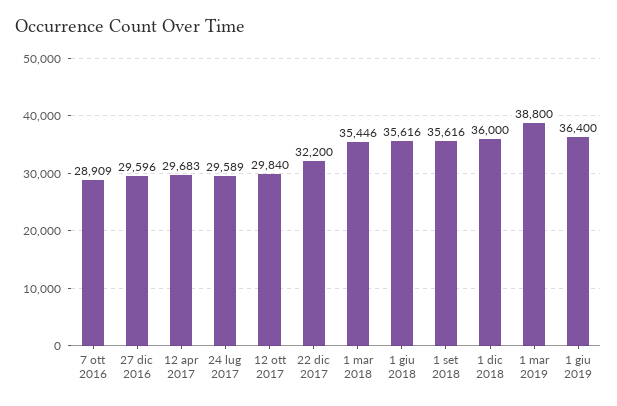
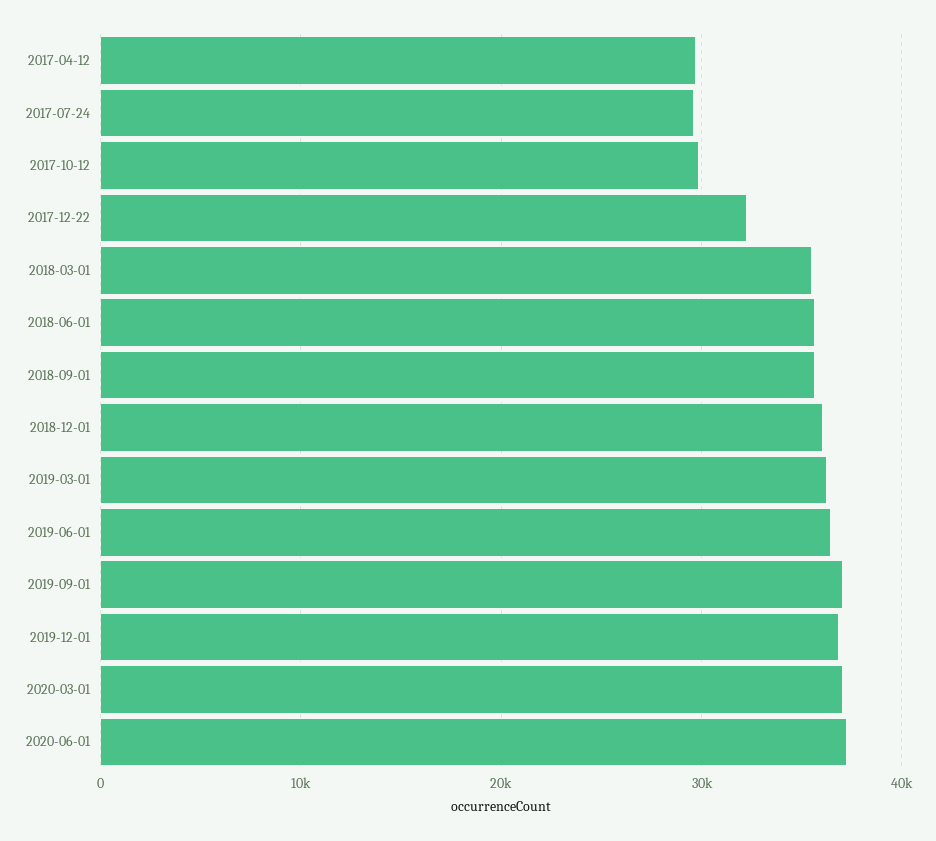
7 ott 2016: 28909 -> none
27 dic 2016: 29596 -> none
1 mar 2019: 38800 -> 36000
2019-09-01: none -> 37000
2019-12-01: none -> 37000
2020-03-01: none -> 37000
2020-06-01: none -> 37000

